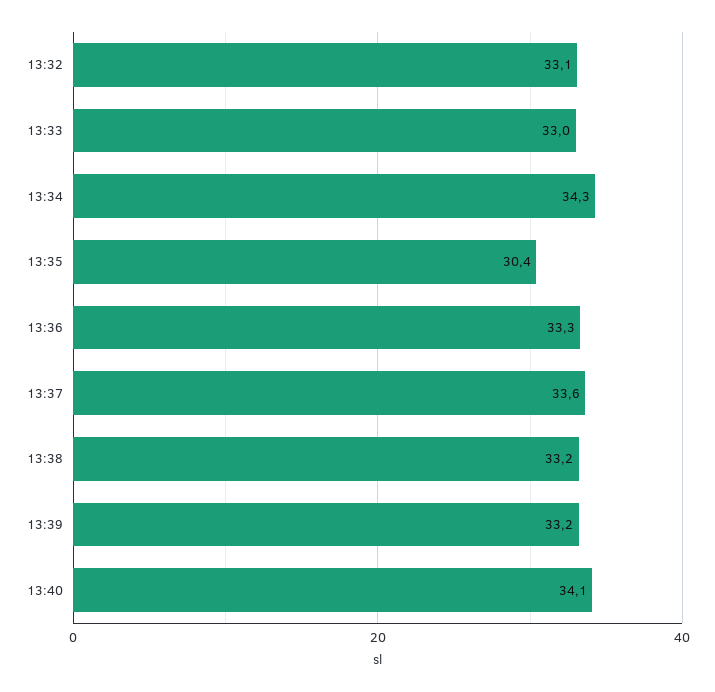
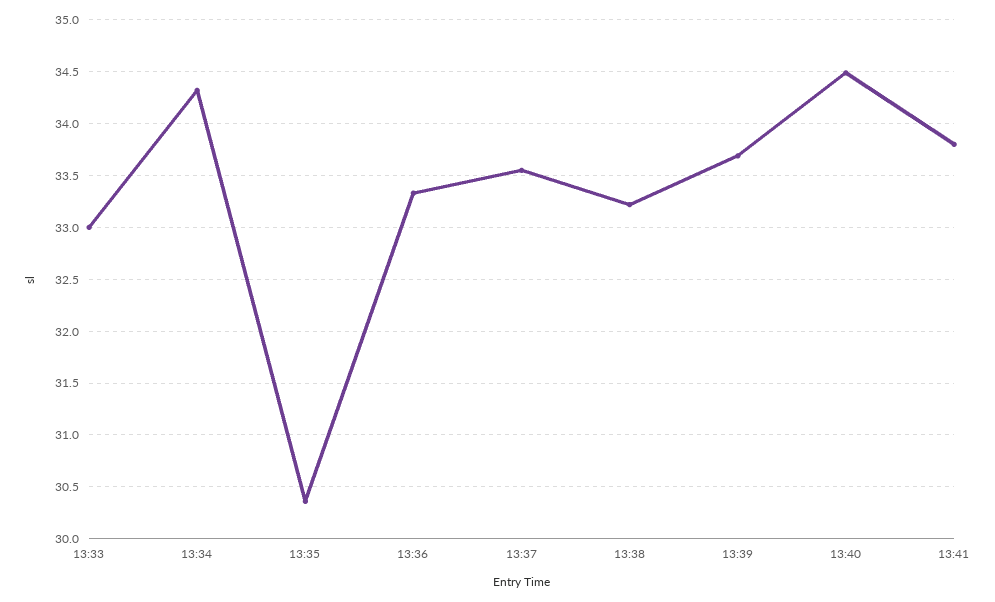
13:32: 33.1 -> none
13:39: 33.2 -> 33.7
13:40: 34.1 -> 34.5
13:41: none -> 33.8

